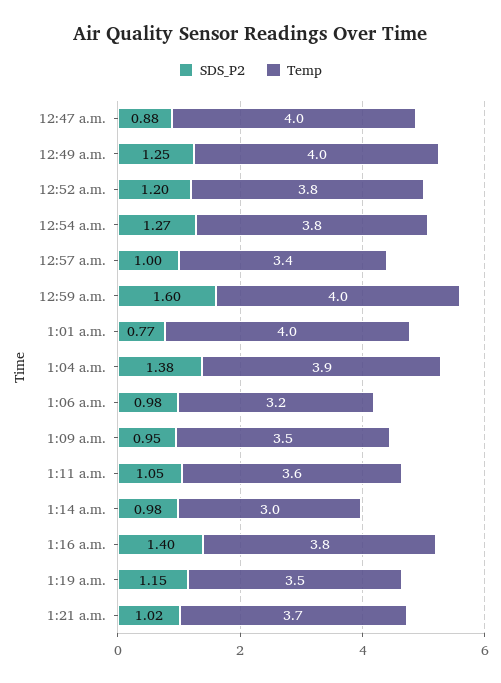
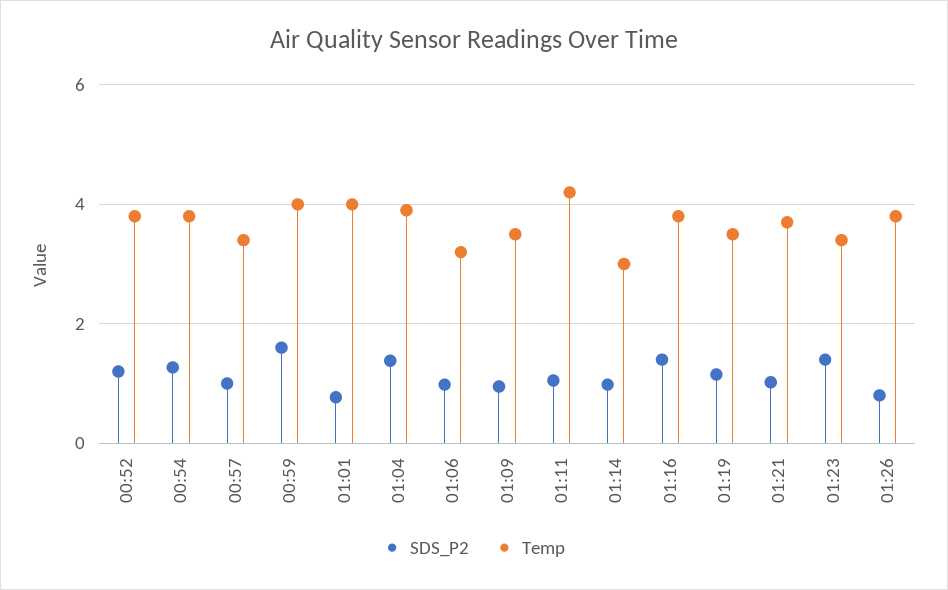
SDS_P2, 12:47 a.m.: 0.88 -> none
Temp, 12:47 a.m.: 4 -> none
SDS_P2, 12:49 a.m.: 1.25 -> none
Temp, 12:49 a.m.: 4 -> none
Temp, 1:11 a.m.: 3.6 -> 4.2
SDS_P2, 01:23: none -> 1.4
Temp, 01:23: none -> 3.4
SDS_P2, 01:26: none -> 0.8
Temp, 01:26: none -> 3.8

